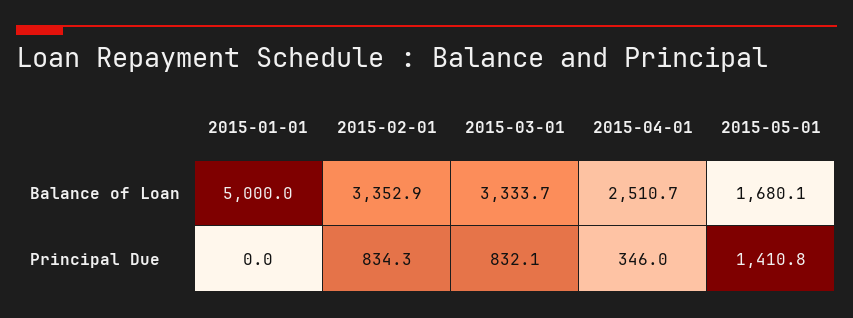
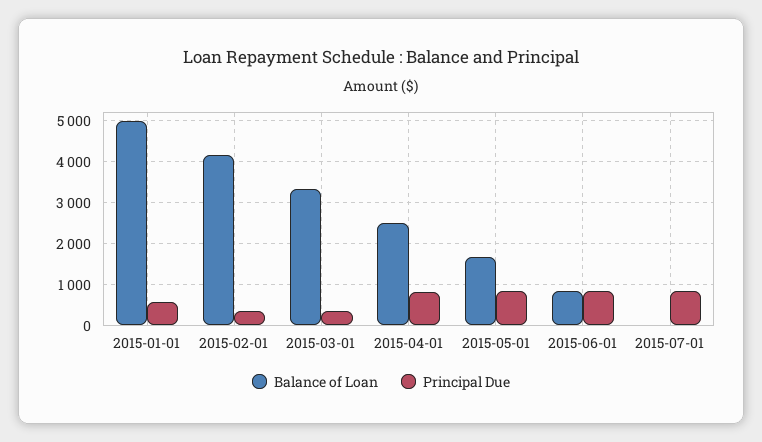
Balance of Loan, 2015-02-01: 3352.9 -> 4200
Principal Due, 2015-01-01: 0 -> 600
Principal Due, 2015-02-01: 834.3 -> 400
Principal Due, 2015-03-01: 832.1 -> 400
Principal Due, 2015-04-01: 346 -> 800
Principal Due, 2015-05-01: 1410.8 -> 800
Balance of Loan, 2015-06-01: none -> 800
Principal Due, 2015-06-01: none -> 800
Balance of Loan, 2015-07-01: none -> 0
Principal Due, 2015-07-01: none -> 800

